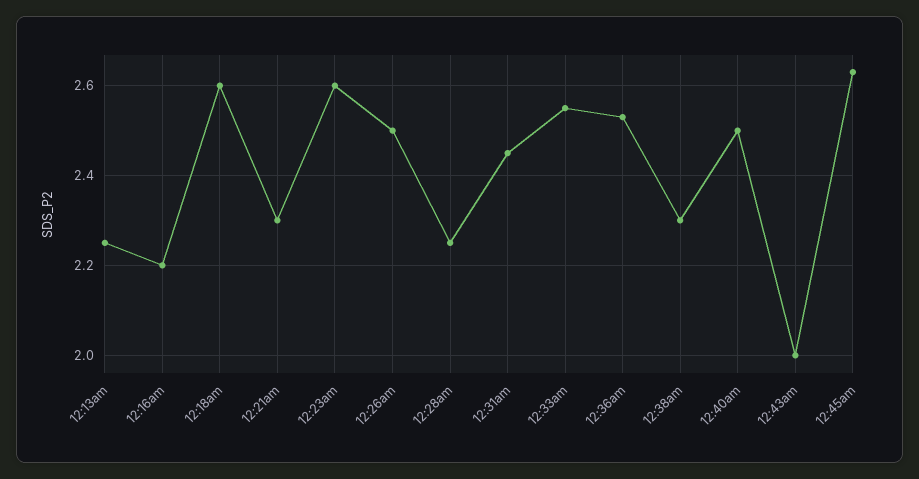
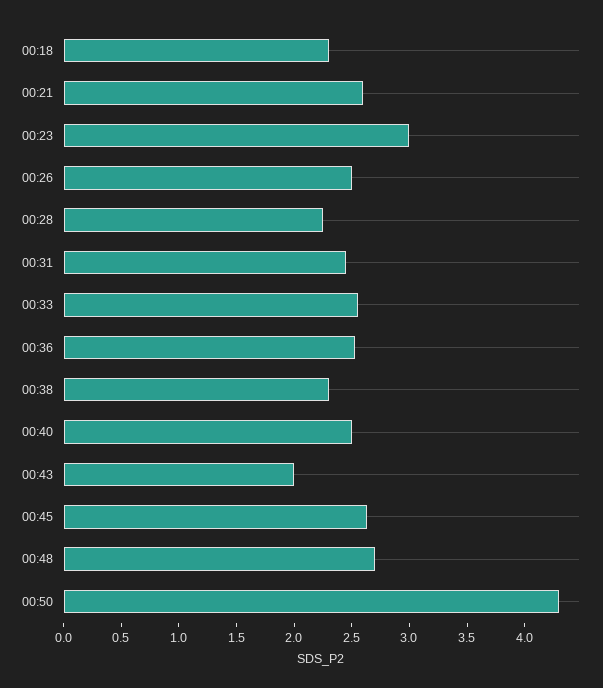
12:13am: 2.25 -> none
12:16am: 2.2 -> none
12:18am: 2.6 -> 2.3
12:21am: 2.3 -> 2.6
12:23am: 2.6 -> 3
00:48: none -> 2.7
00:50: none -> 4.3

